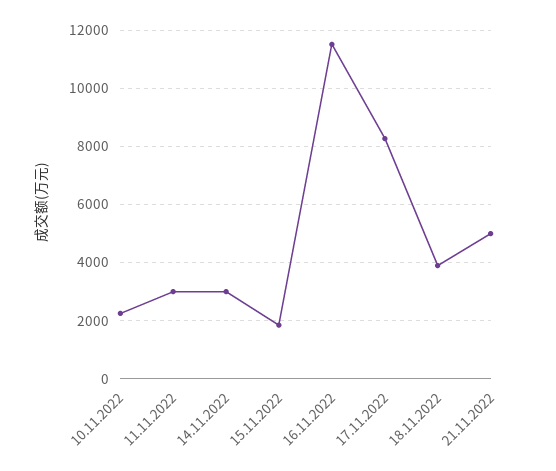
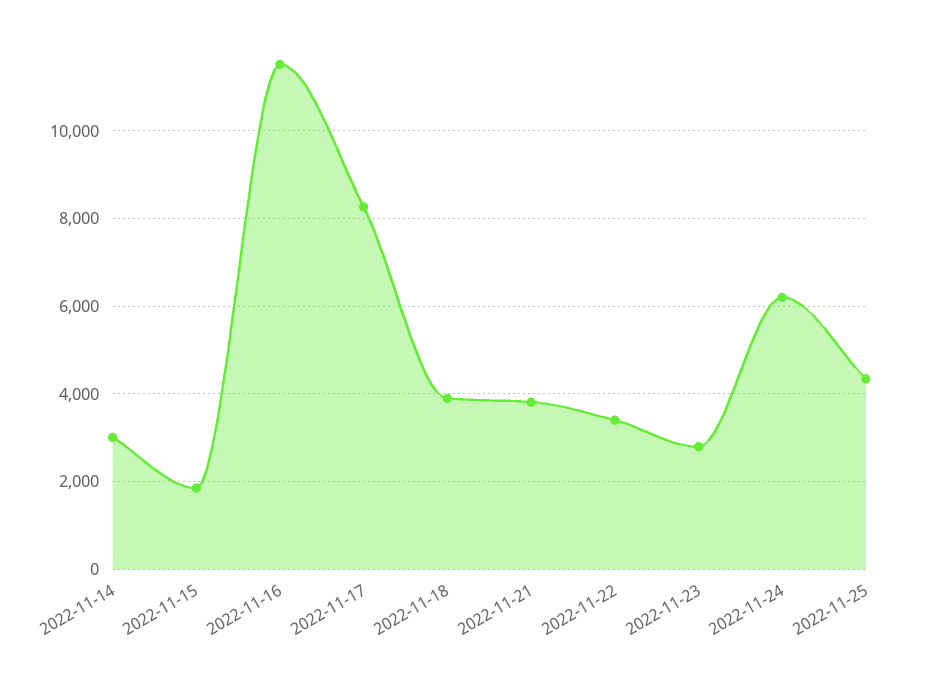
10.11.2022: 2250 -> none
11.11.2022: 3000 -> none
21.11.2022: 5000 -> 3800
2022-11-22: none -> 3400
2022-11-23: none -> 2800
2022-11-24: none -> 6200
2022-11-25: none -> 4400

